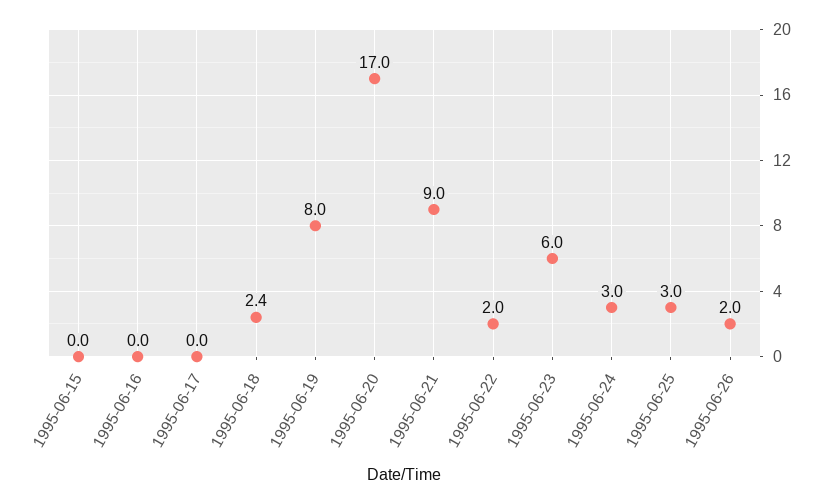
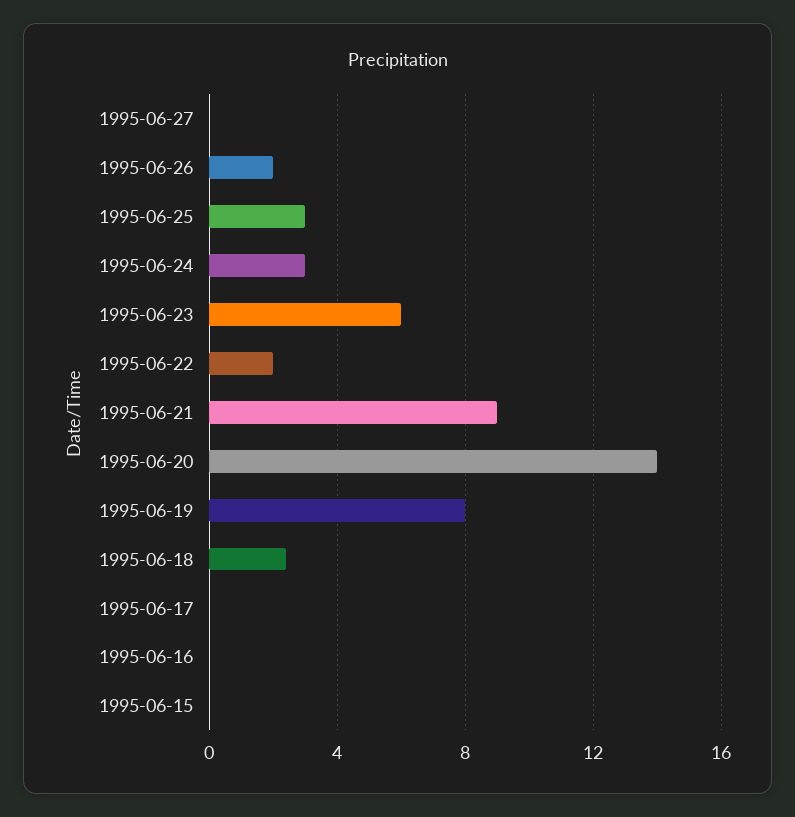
1995-06-20: 17 -> 14
1995-06-27: none -> 0

